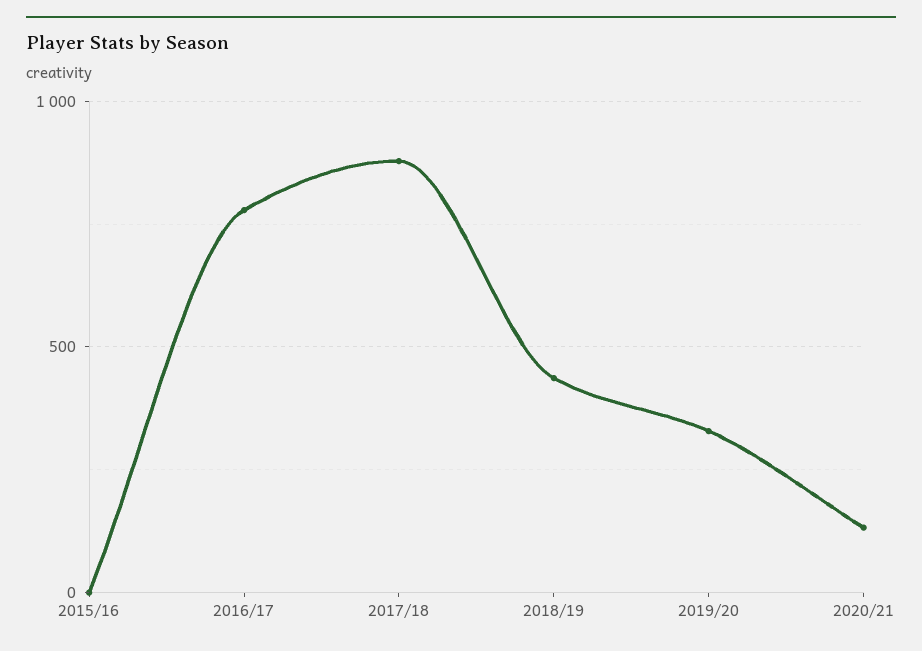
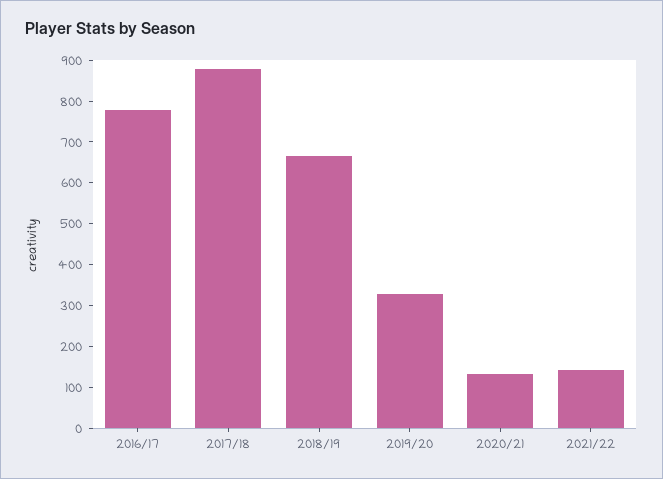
2015/16: 0 -> none
2018/19: 450 -> 660
2021/22: none -> 140

